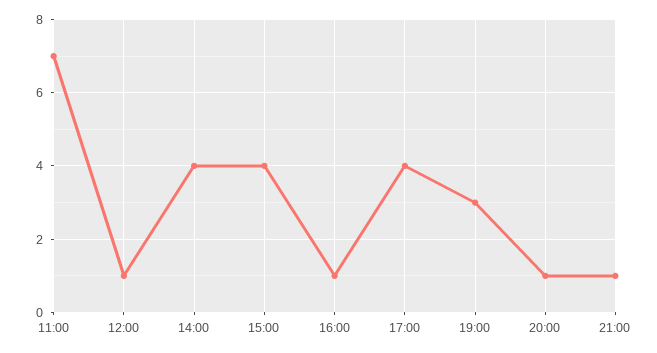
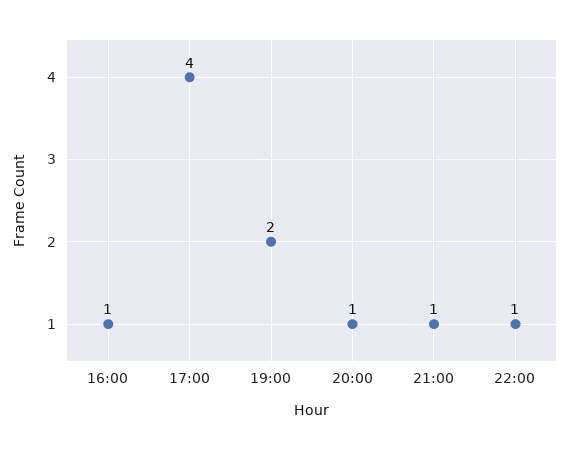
11:00: 7 -> none
12:00: 1 -> none
14:00: 4 -> none
15:00: 4 -> none
19:00: 3 -> 2
22:00: none -> 1

